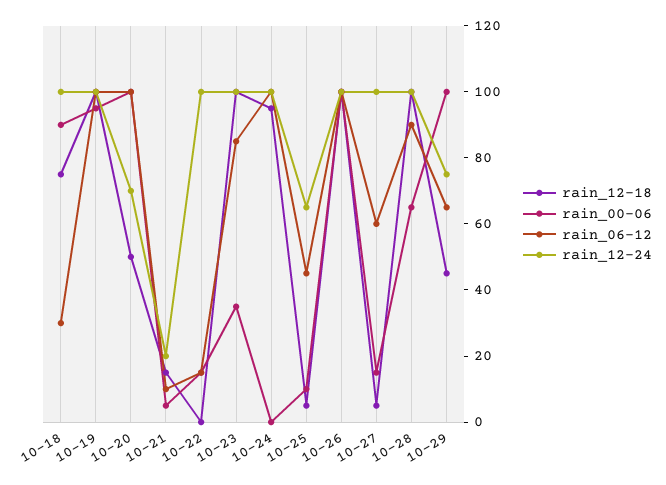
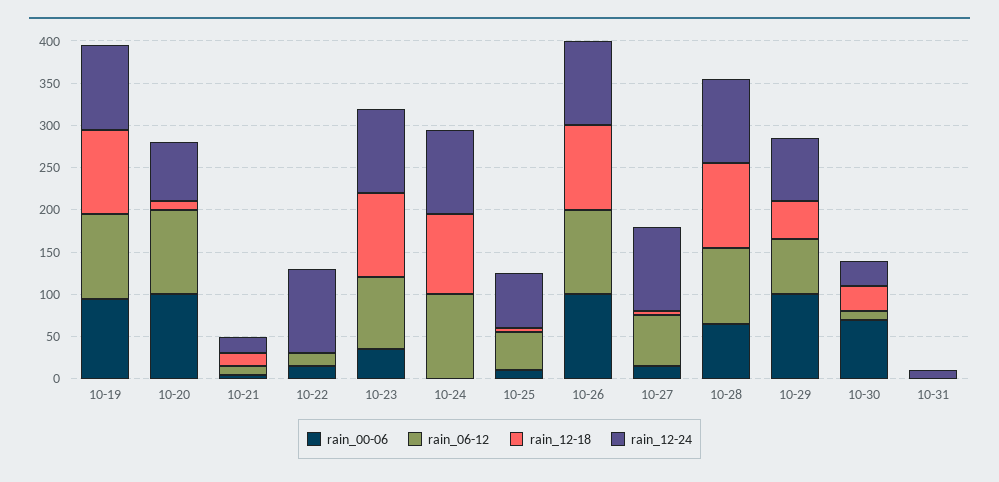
rain_12-18, 10-18: 75 -> none
rain_00-06, 10-18: 90 -> none
rain_06-12, 10-18: 30 -> none
rain_12-24, 10-18: 100 -> none
rain_12-18, 10-20: 50 -> 10
rain_00-06, 10-30: none -> 70
rain_06-12, 10-30: none -> 10
rain_12-18, 10-30: none -> 30
rain_12-24, 10-30: none -> 30
rain_00-06, 10-31: none -> 0
rain_06-12, 10-31: none -> 0
rain_12-18, 10-31: none -> 0
rain_12-24, 10-31: none -> 10

